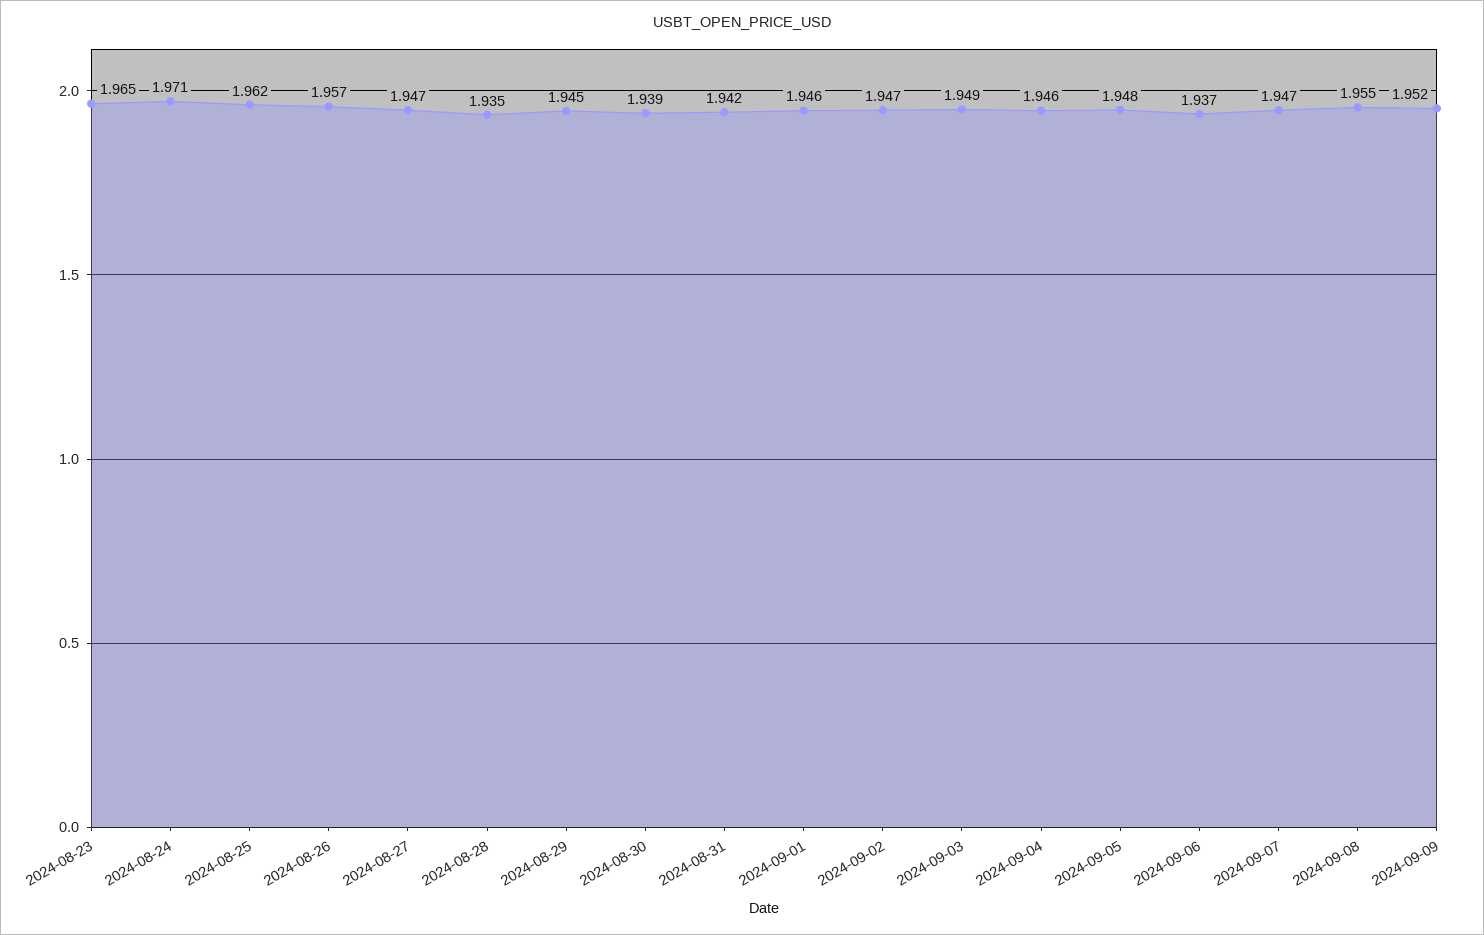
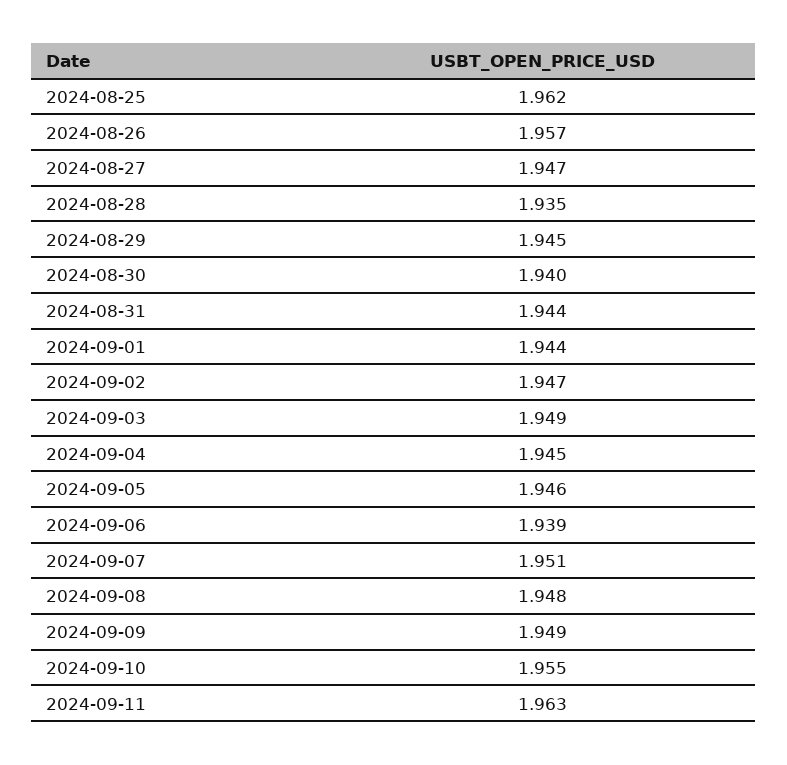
2024-08-23: 1.965 -> none
2024-08-24: 1.971 -> none
2024-08-30: 1.939 -> 1.94
2024-08-31: 1.942 -> 1.944
2024-09-01: 1.946 -> 1.944
2024-09-04: 1.946 -> 1.945
2024-09-05: 1.948 -> 1.946
2024-09-06: 1.937 -> 1.939
2024-09-07: 1.947 -> 1.951
2024-09-08: 1.955 -> 1.948
2024-09-09: 1.952 -> 1.949
2024-09-10: none -> 1.955
2024-09-11: none -> 1.963

